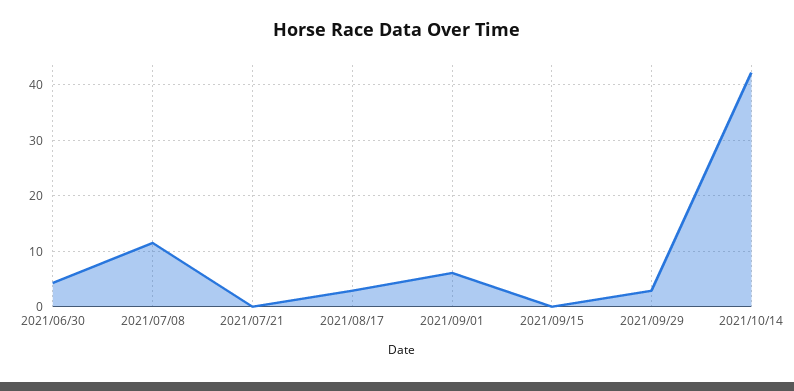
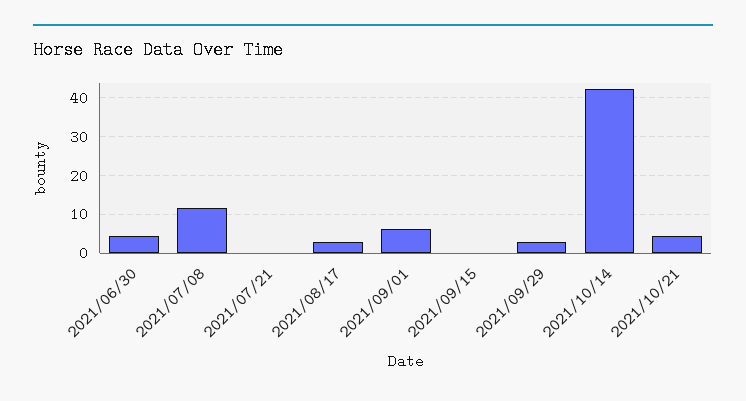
2021/10/21: none -> 4

